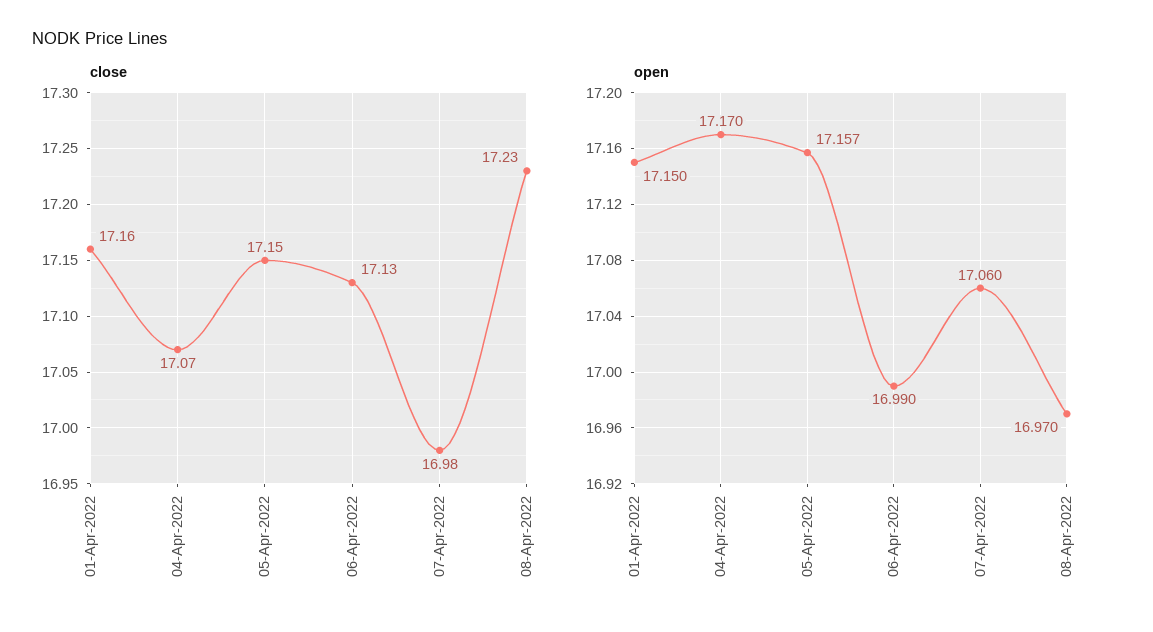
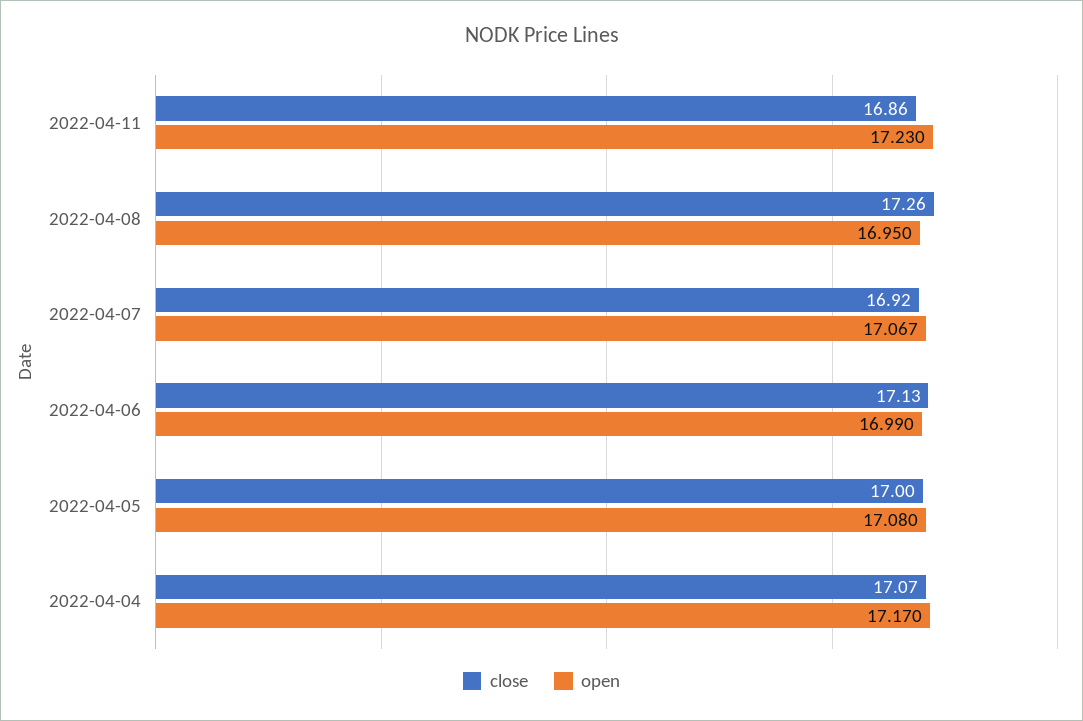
close, 01-Apr-2022: 17.16 -> none
close, 05-Apr-2022: 17.15 -> 17
close, 07-Apr-2022: 16.98 -> 16.92
close, 08-Apr-2022: 17.23 -> 17.26
open, 01-Apr-2022: 17.15 -> none
open, 05-Apr-2022: 17.157 -> 17.08
open, 07-Apr-2022: 17.06 -> 17.067
open, 08-Apr-2022: 16.97 -> 16.95
close, 2022-04-11: none -> 16.86
open, 2022-04-11: none -> 17.23

